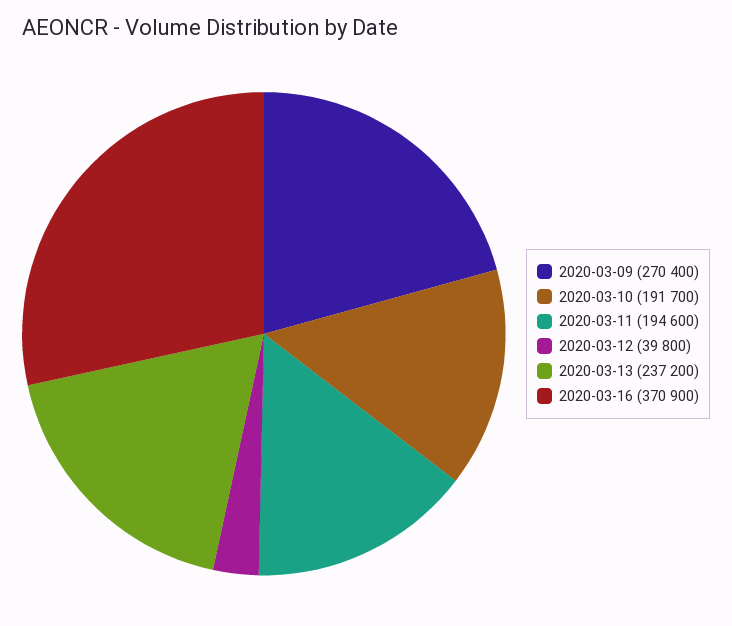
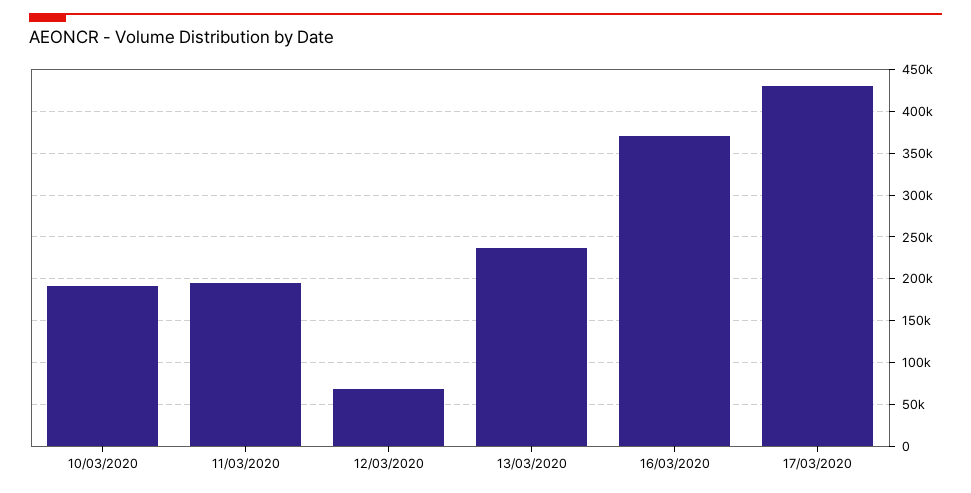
2020-03-09: 270400 -> none
2020-03-12: 39800 -> 70000
17/03/2020: none -> 430000

